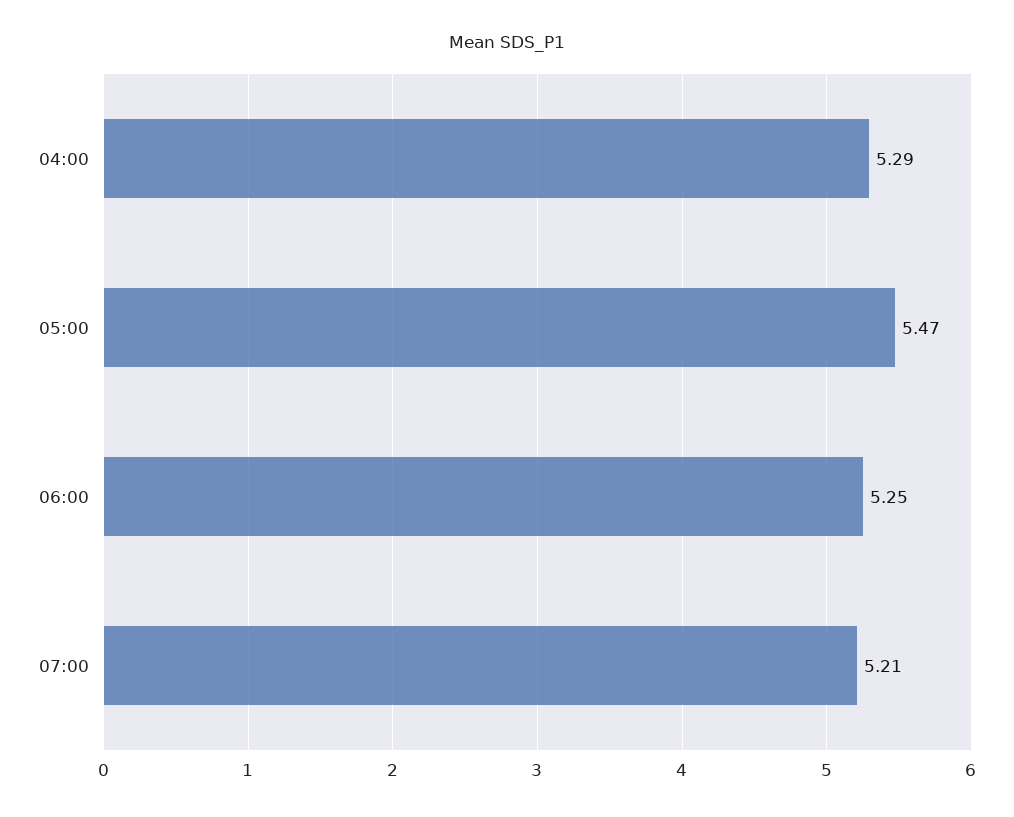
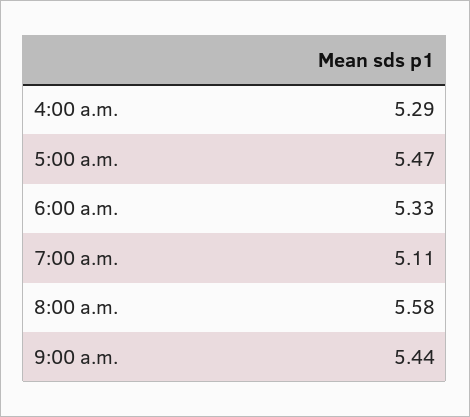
06:00: 5.25 -> 5.33
07:00: 5.21 -> 5.11
8:00 a.m.: none -> 5.58
9:00 a.m.: none -> 5.44

